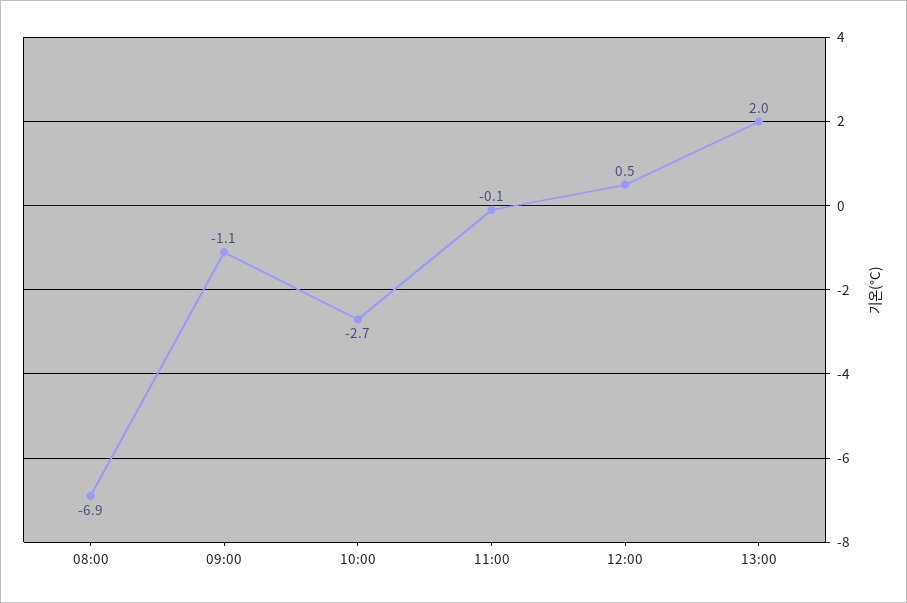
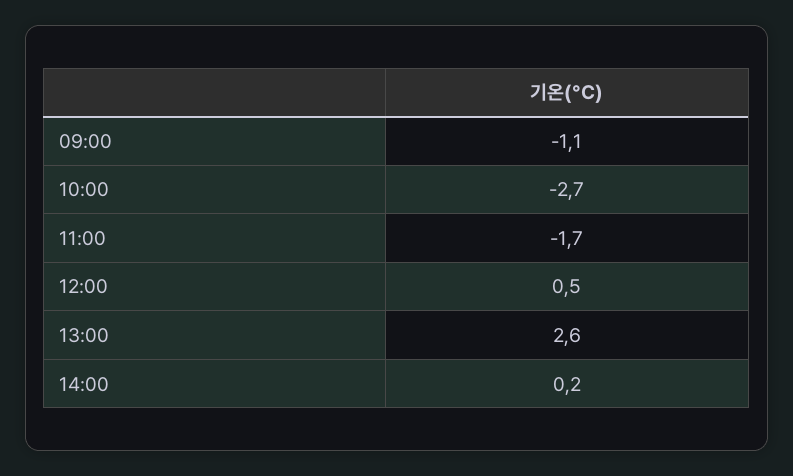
08:00: -6.9 -> none
11:00: -0.1 -> -1.7
13:00: 2 -> 2.6
14:00: none -> 0.2

